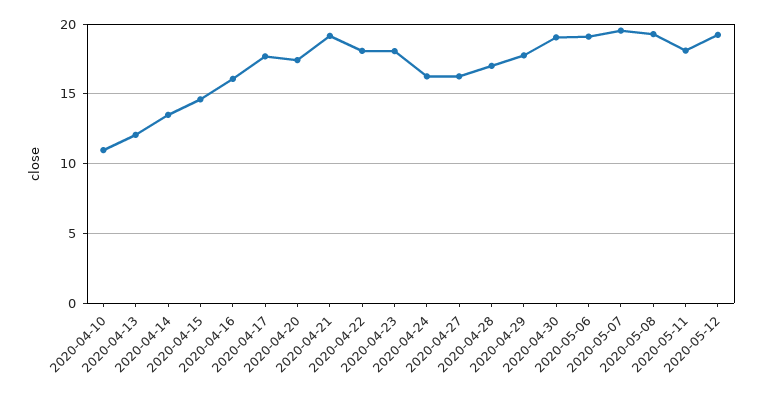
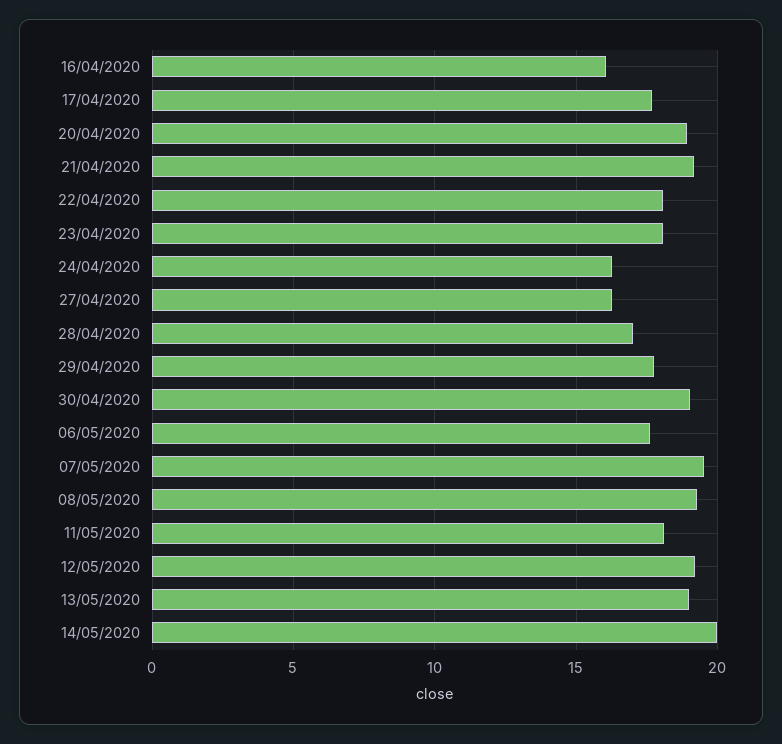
2020-04-10: 11 -> none
2020-04-13: 12 -> none
2020-04-14: 13.5 -> none
2020-04-15: 14.5 -> none
2020-04-20: 17.5 -> 19
2020-05-06: 19 -> 17.5
13/05/2020: none -> 19
14/05/2020: none -> 20

